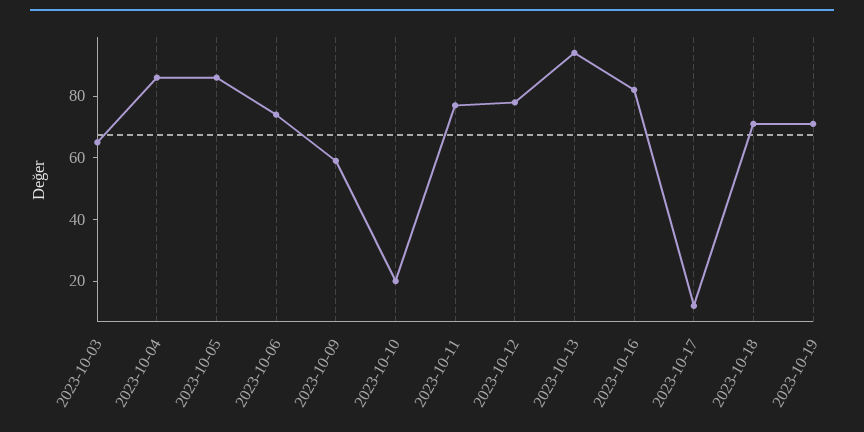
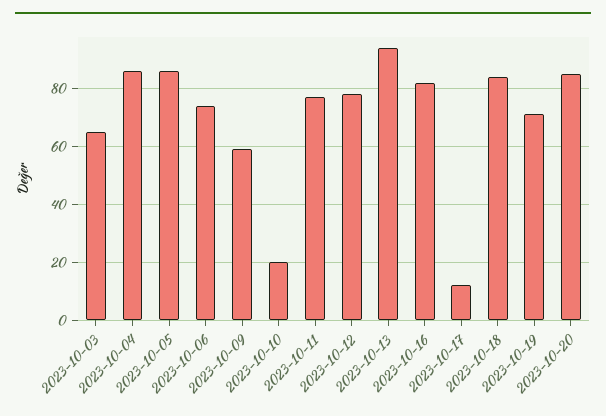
2023-10-18: 70 -> 85
2023-10-20: none -> 85

